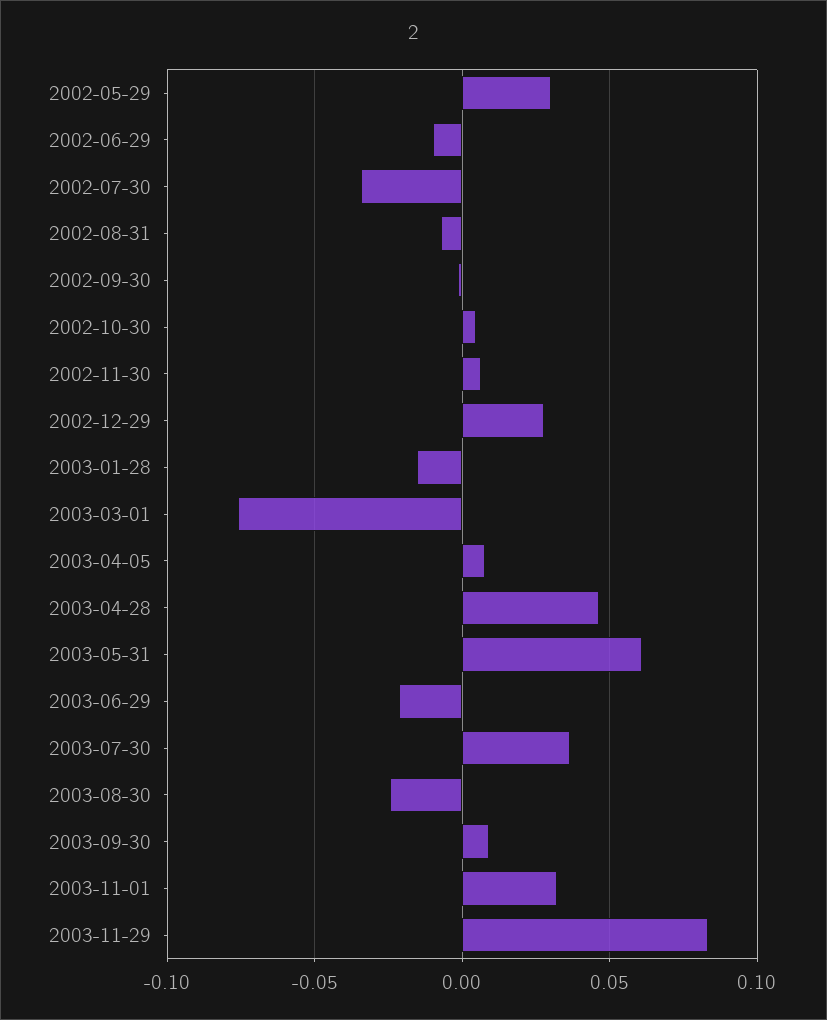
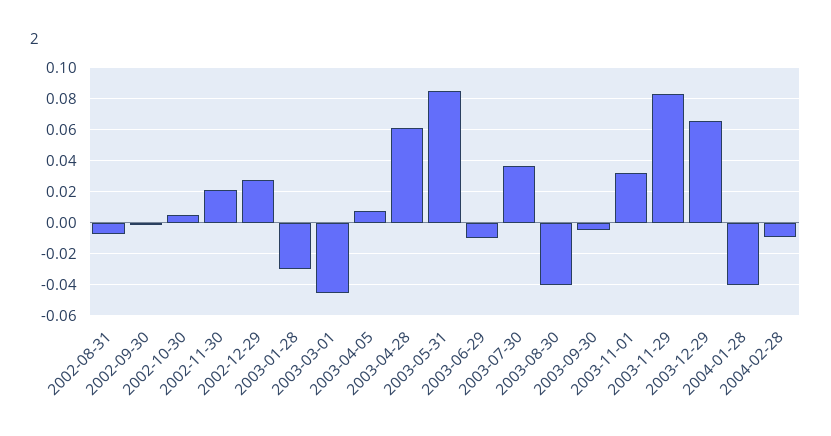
2002-05-29: 0.03 -> none
2002-06-29: -0.01 -> none
2002-07-30: -0.035 -> none
2002-11-30: 0.005 -> 0.02
2003-01-28: -0.015 -> -0.03
2003-03-01: -0.075 -> -0.045
2003-04-28: 0.045 -> 0.06
2003-05-31: 0.06 -> 0.085
2003-06-29: -0.02 -> -0.01
2003-08-30: -0.025 -> -0.04
2003-09-30: 0.01 -> -0.005
2003-12-29: none -> 0.065
2004-01-28: none -> -0.04
2004-02-28: none -> -0.01

